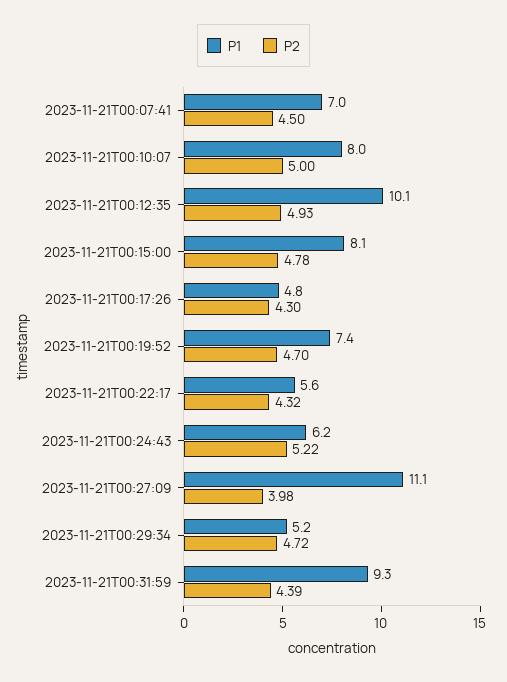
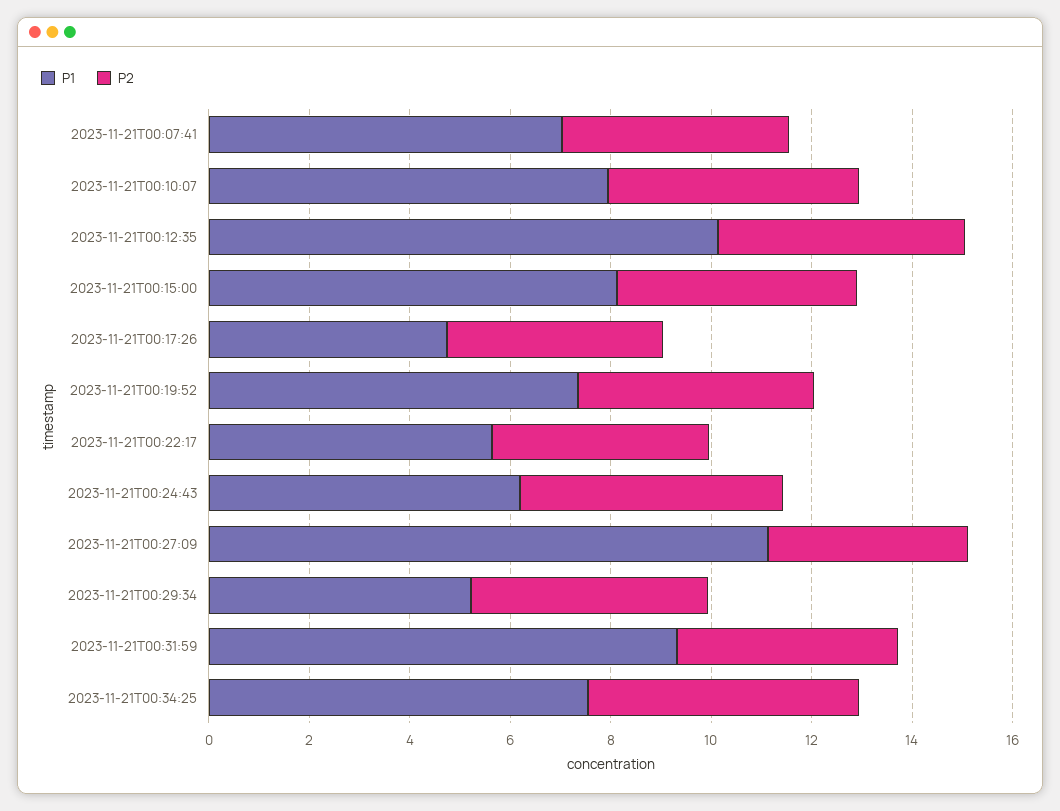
P1, 2023-11-21T00:34:25: none -> 7.5
P2, 2023-11-21T00:34:25: none -> 5.5

